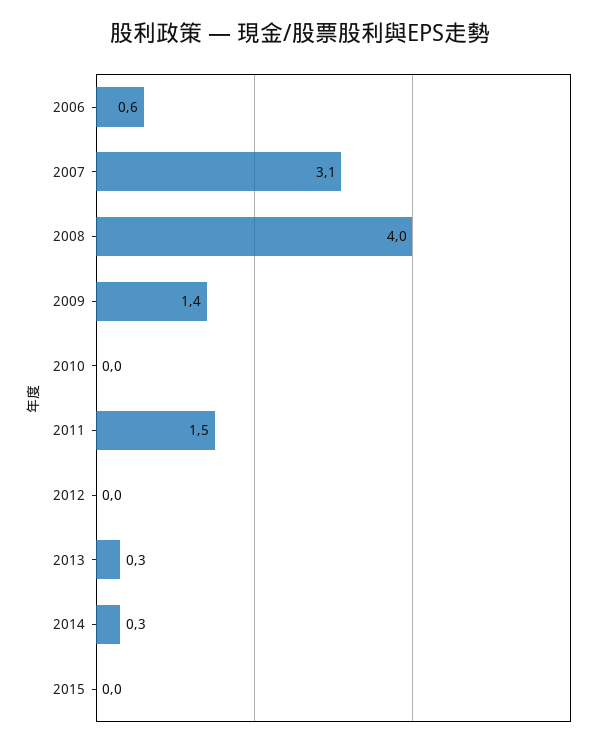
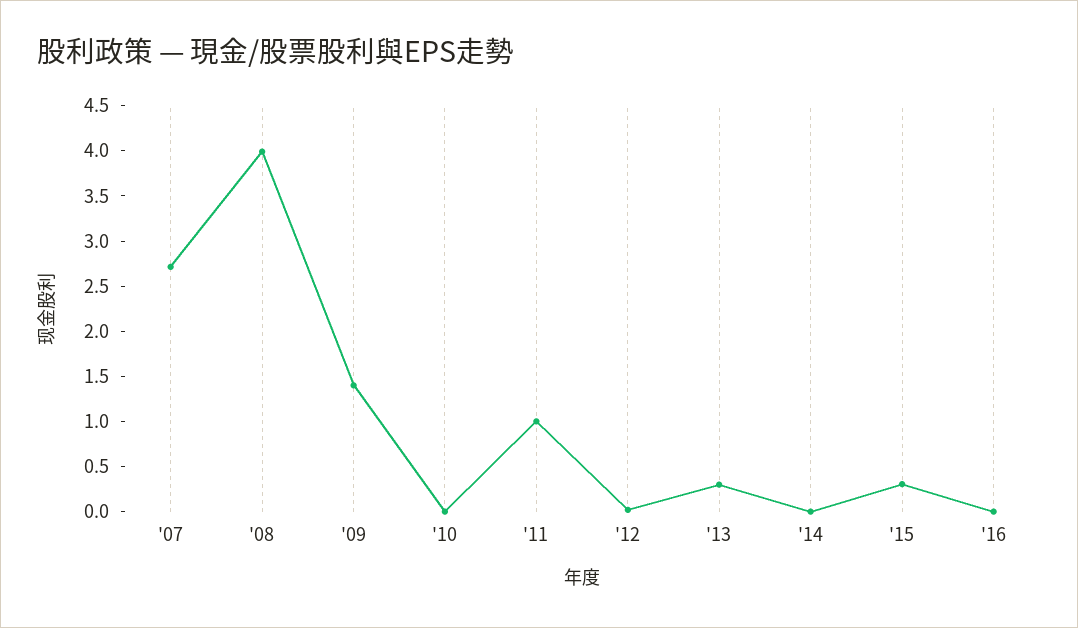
2006: 0.6 -> none
2007: 3.1 -> 2.7
2011: 1.5 -> 1
2014: 0.3 -> 0
2015: 0 -> 0.3
'16: none -> 0

